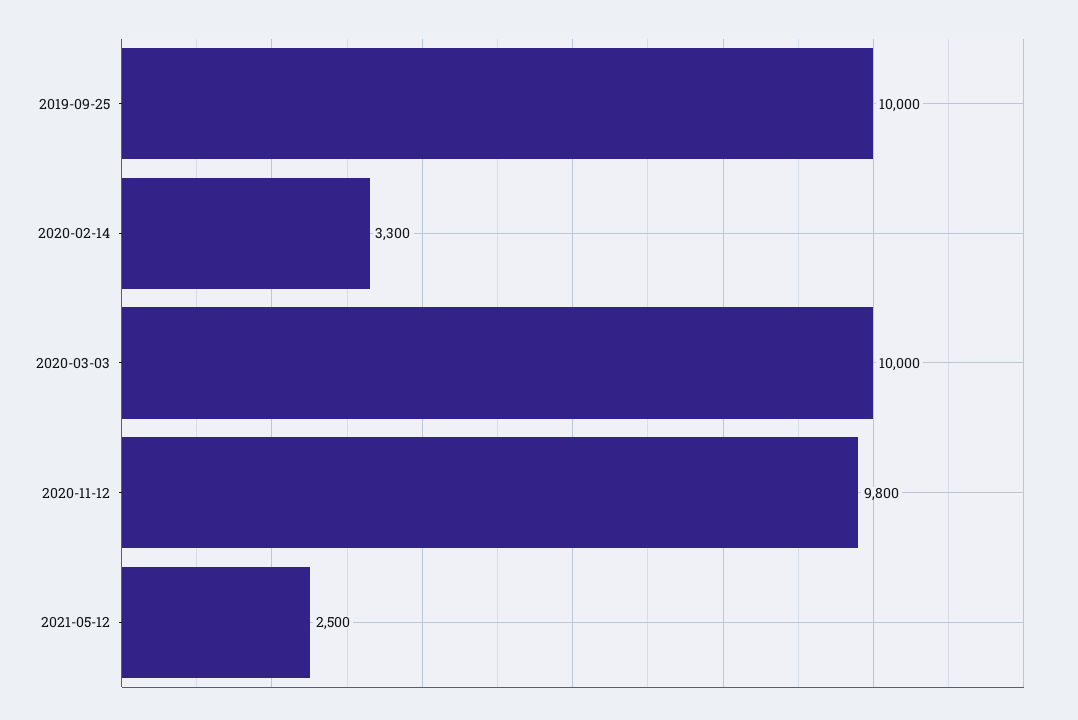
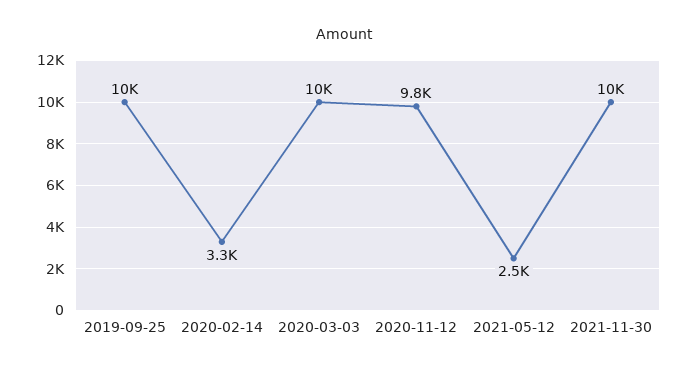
2021-11-30: none -> 10000

